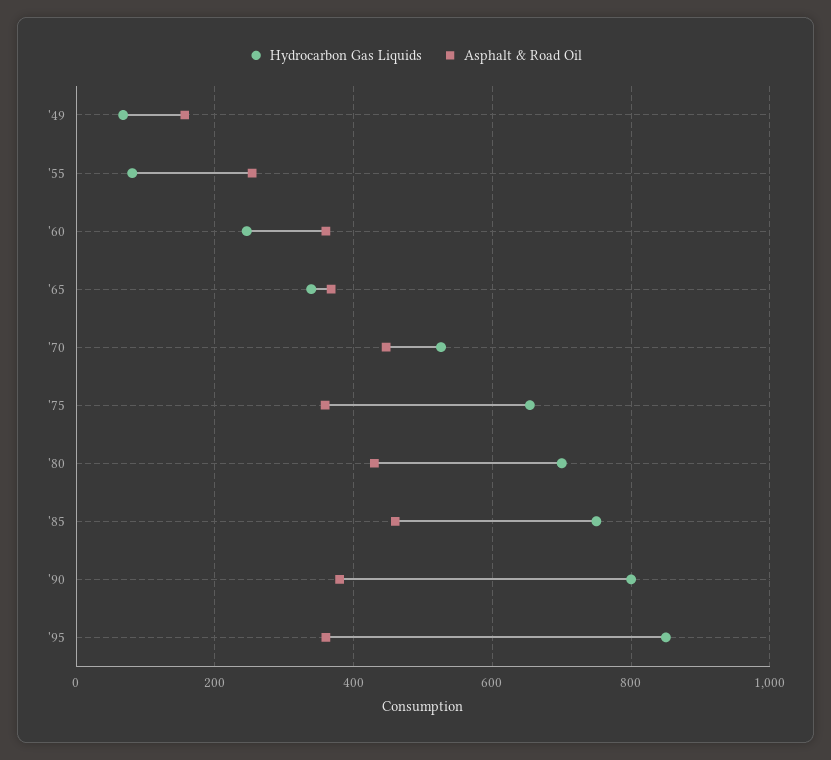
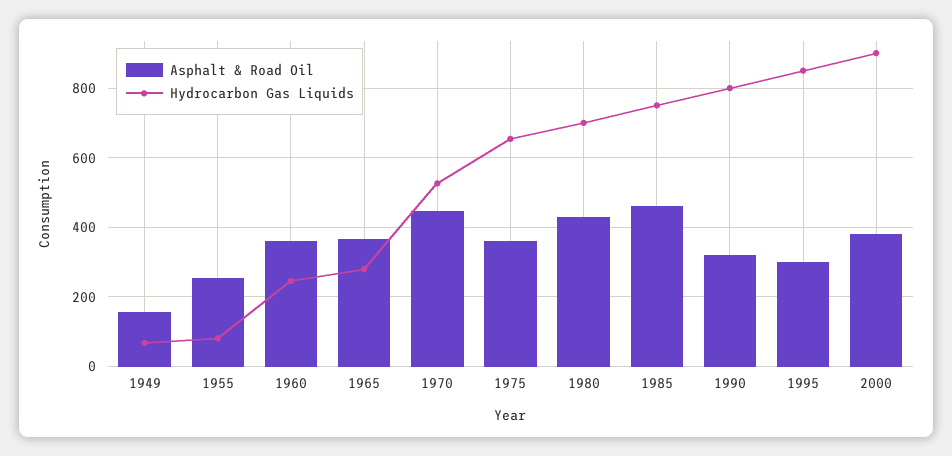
Hydrocarbon Gas Liquids, '65: 340 -> 280
Asphalt & Road Oil, '90: 380 -> 320
Asphalt & Road Oil, '95: 360 -> 300
Asphalt & Road Oil, 2000: none -> 380
Hydrocarbon Gas Liquids, 2000: none -> 900

